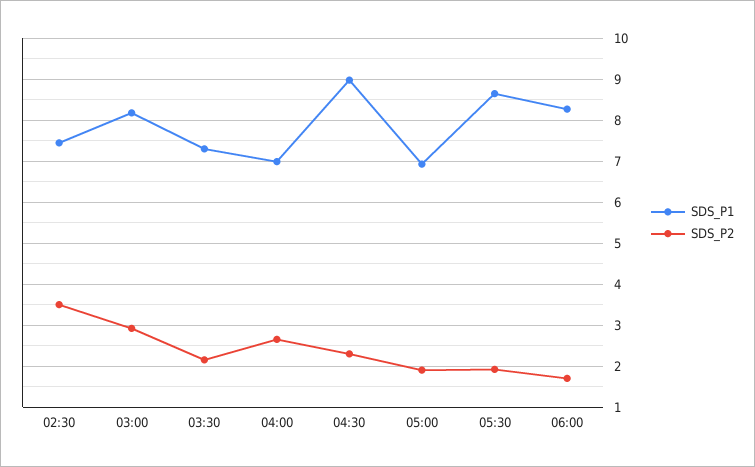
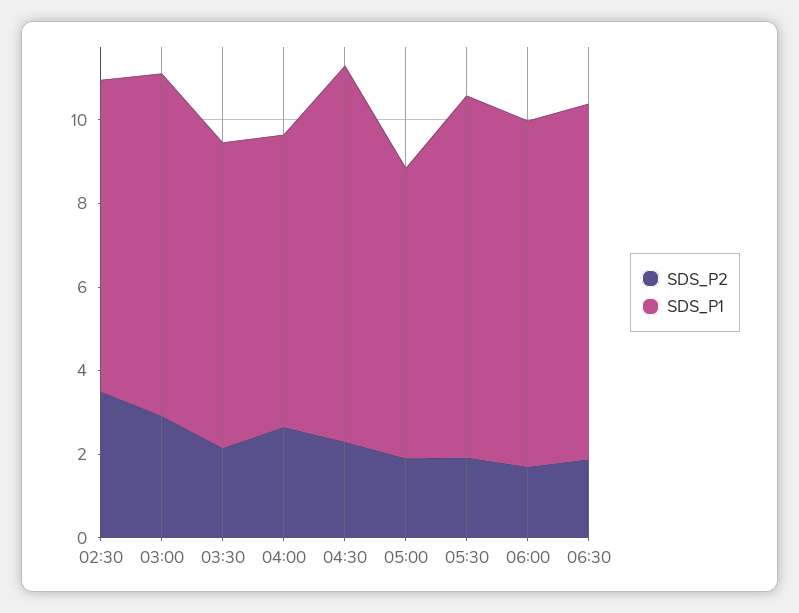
SDS_P2, 06:30: none -> 2
SDS_P1, 06:30: none -> 8.5

